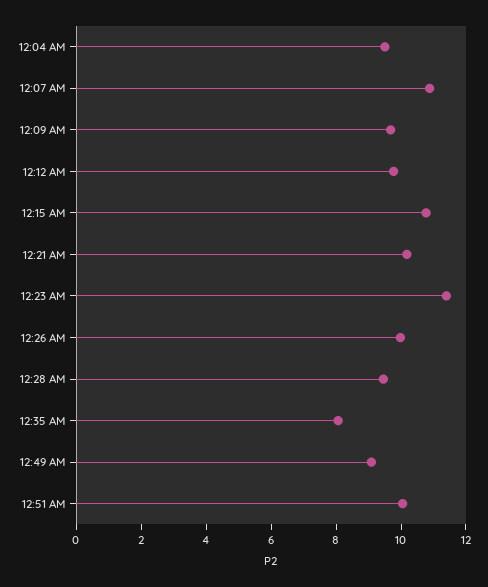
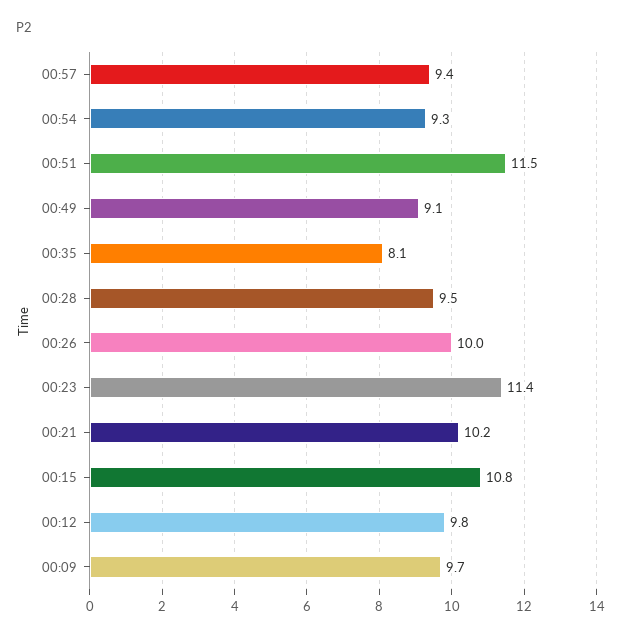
12:04 AM: 9.5 -> none
12:07 AM: 11 -> none
12:51 AM: 10 -> 11.5
00:57: none -> 9.4
00:54: none -> 9.3

